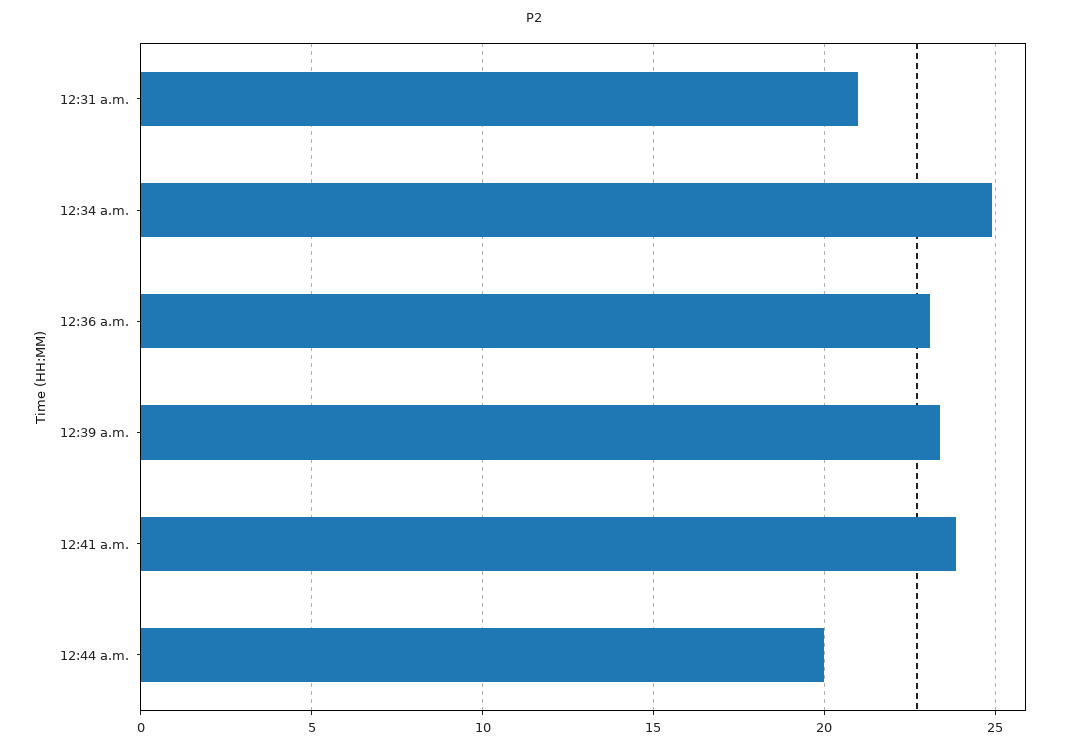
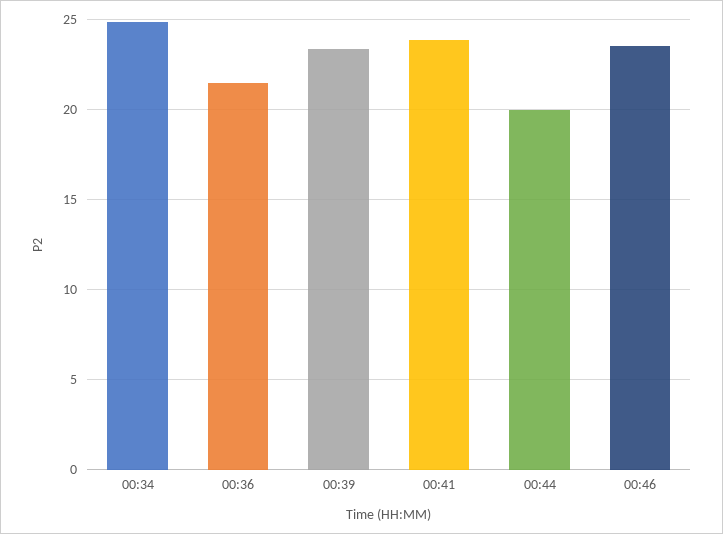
12:31 a.m.: 21 -> none
12:36 a.m.: 23 -> 21.5
00:46: none -> 23.5

